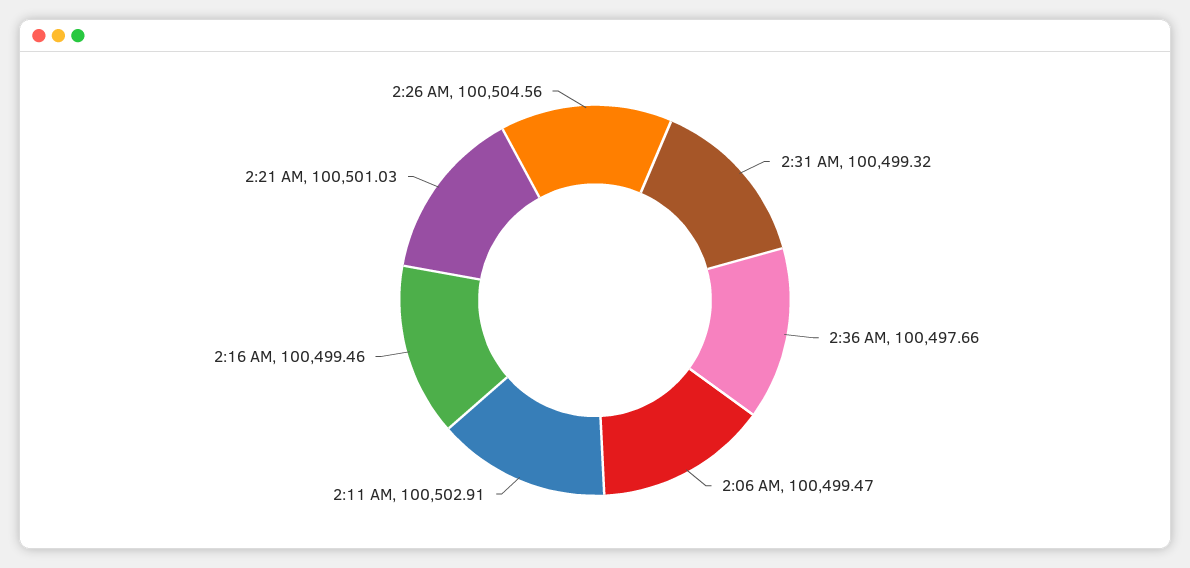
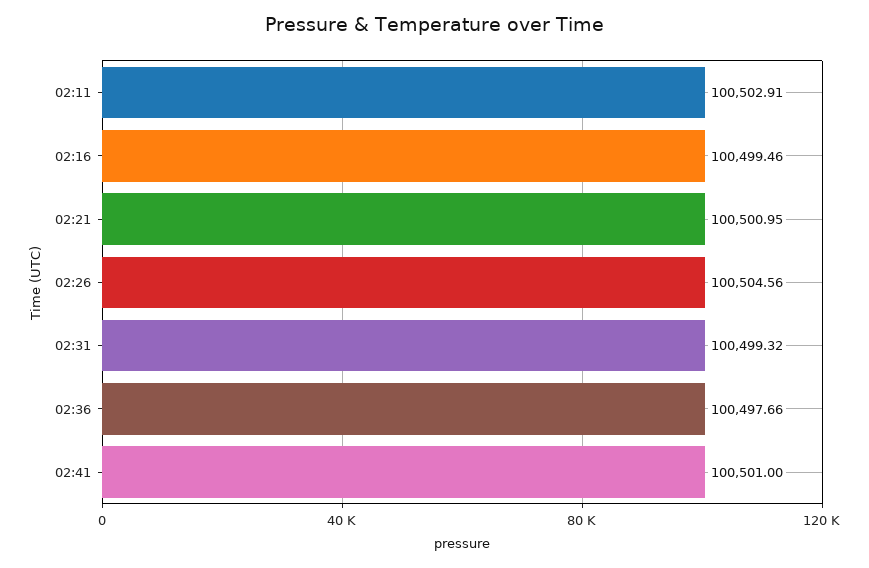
2:06 AM: 100499.47 -> none
2:21 AM: 100501.03 -> 100500.95
02:41: none -> 100501

